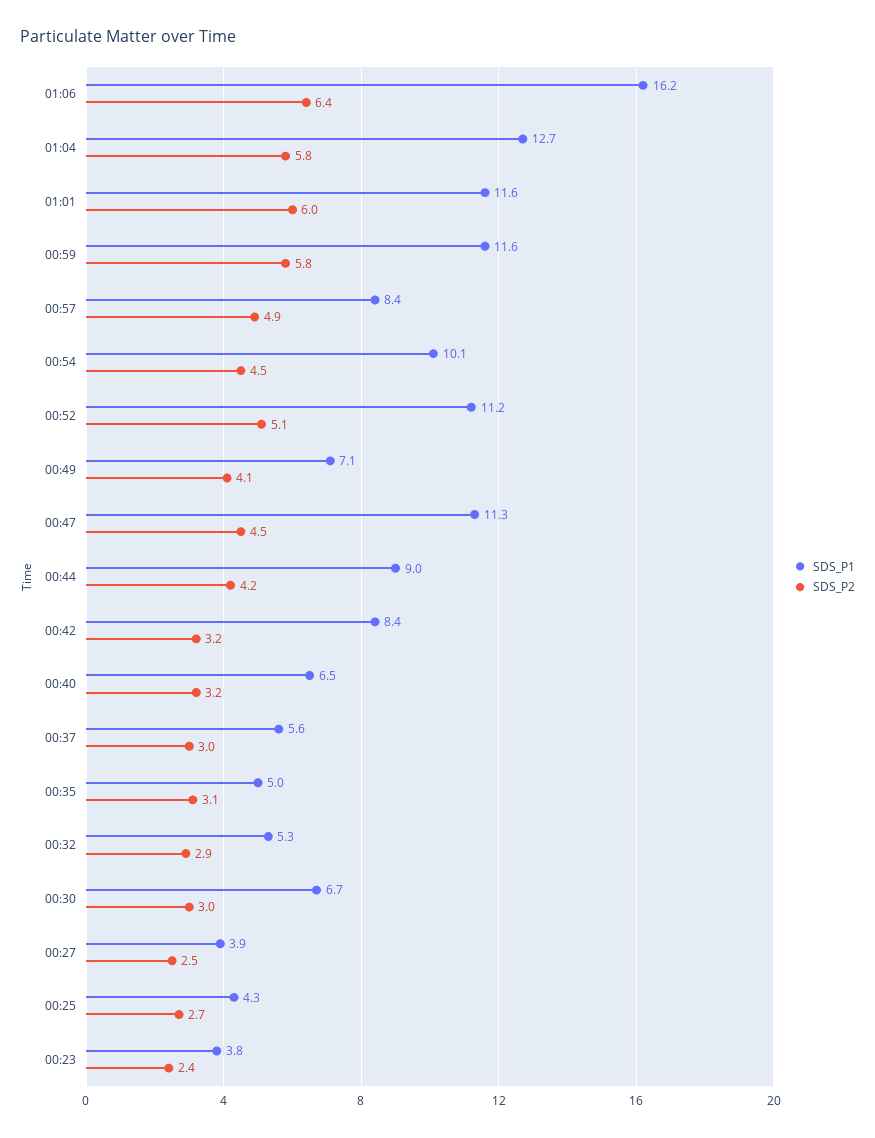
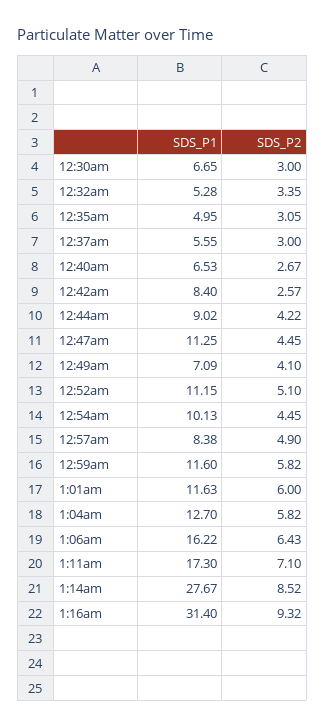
SDS_P2, 00:42: 3.2 -> 2.57
SDS_P2, 00:40: 3.2 -> 2.67
SDS_P2, 00:32: 2.9 -> 3.35
SDS_P1, 00:27: 3.9 -> none
SDS_P2, 00:27: 2.5 -> none
SDS_P1, 00:25: 4.3 -> none
SDS_P2, 00:25: 2.7 -> none
SDS_P1, 00:23: 3.8 -> none
SDS_P2, 00:23: 2.4 -> none
SDS_P1, 1:11am: none -> 17.3
SDS_P2, 1:11am: none -> 7.1
SDS_P1, 1:14am: none -> 27.67
SDS_P2, 1:14am: none -> 8.52
SDS_P1, 1:16am: none -> 31.4
SDS_P2, 1:16am: none -> 9.32

